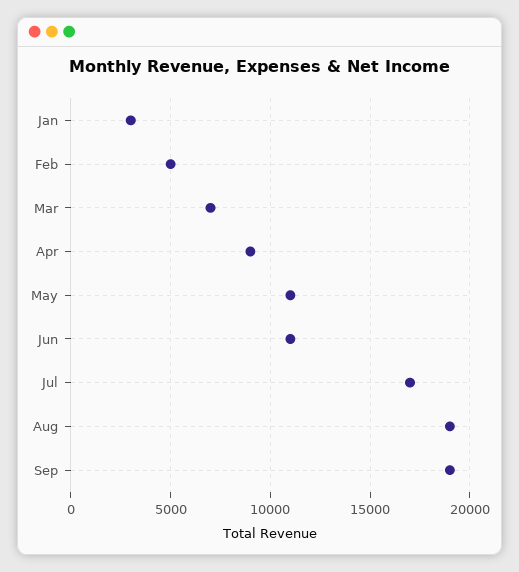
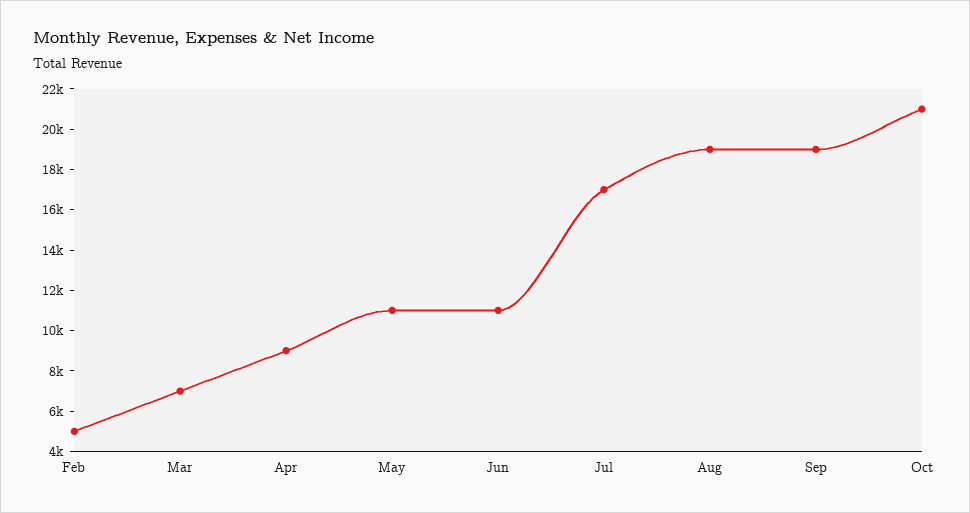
Jan: 3000 -> none
Oct: none -> 21000

